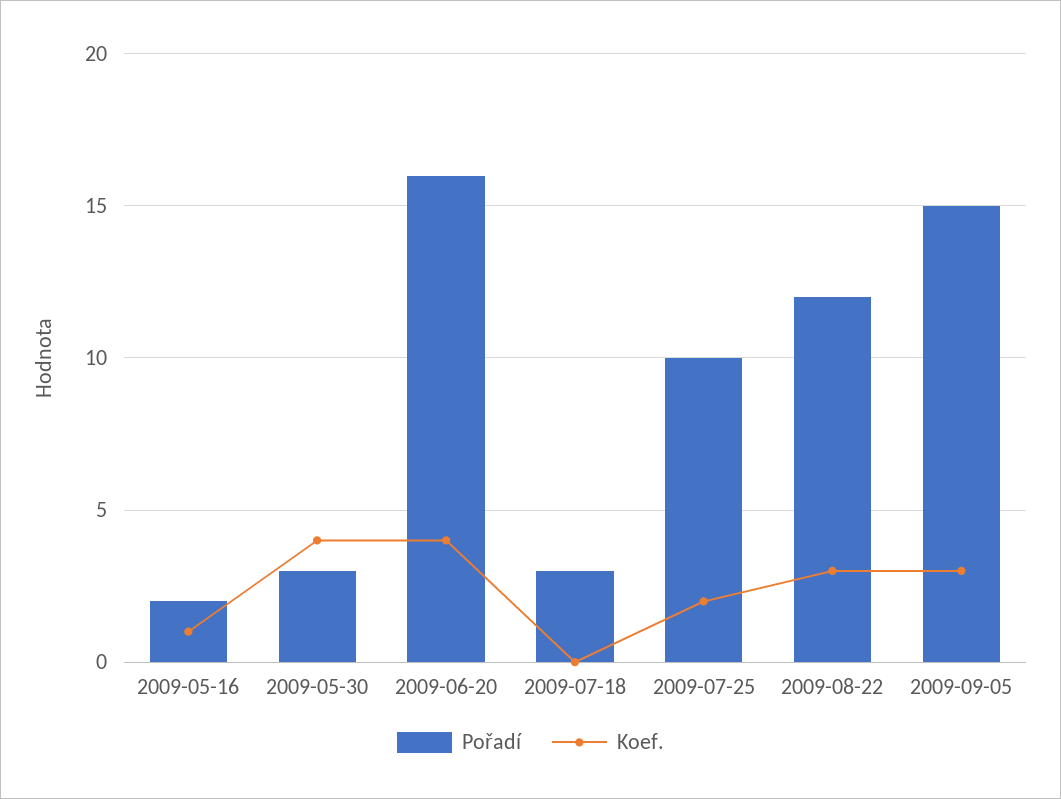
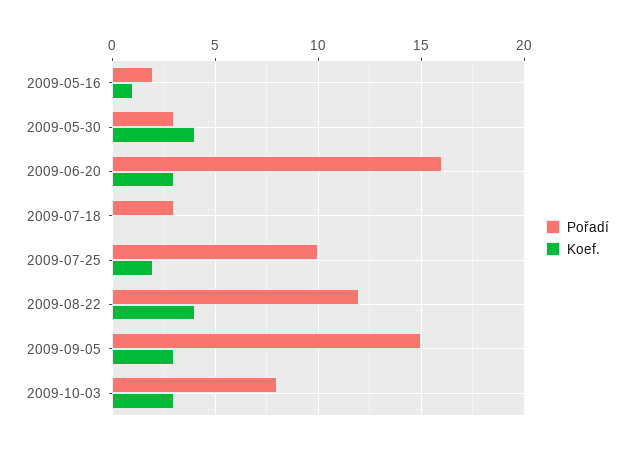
Koef., 2009-06-20: 4 -> 3
Koef., 2009-08-22: 3 -> 4
Pořadí, 2009-10-03: none -> 8
Koef., 2009-10-03: none -> 3

